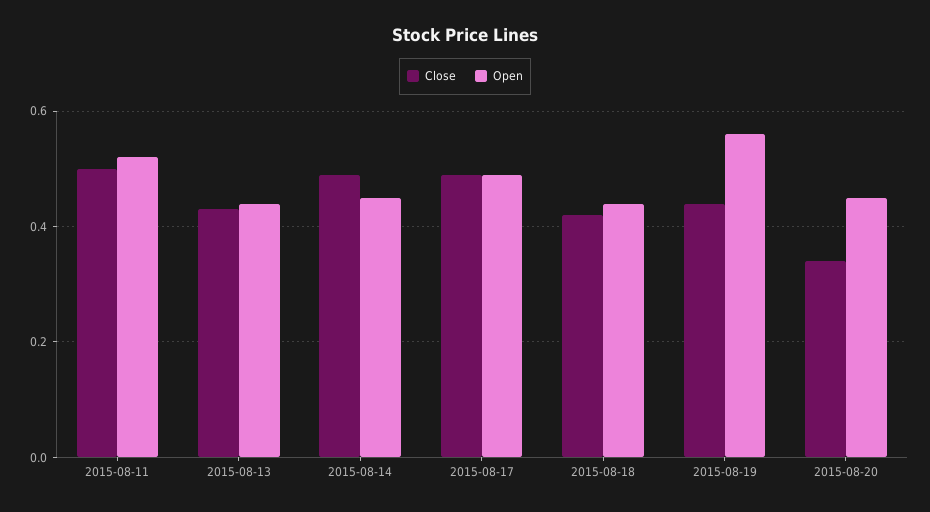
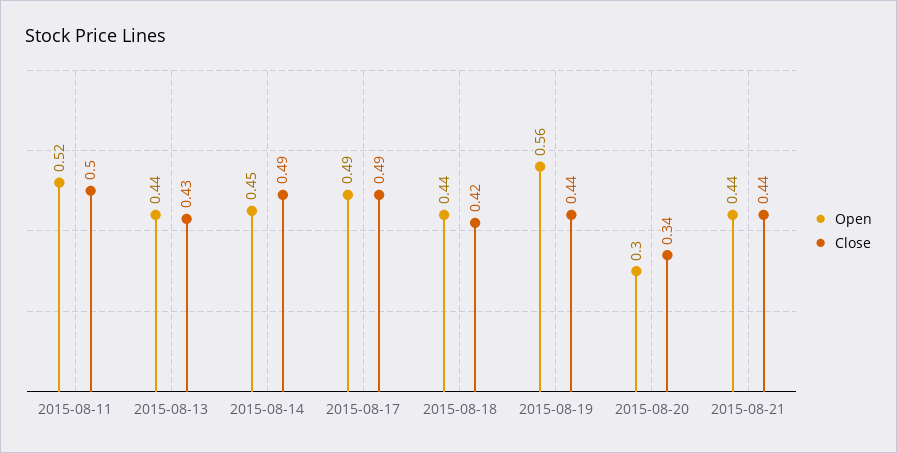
Open, 2015-08-20: 0.45 -> 0.3
Open, 2015-08-21: none -> 0.44
Close, 2015-08-21: none -> 0.44

